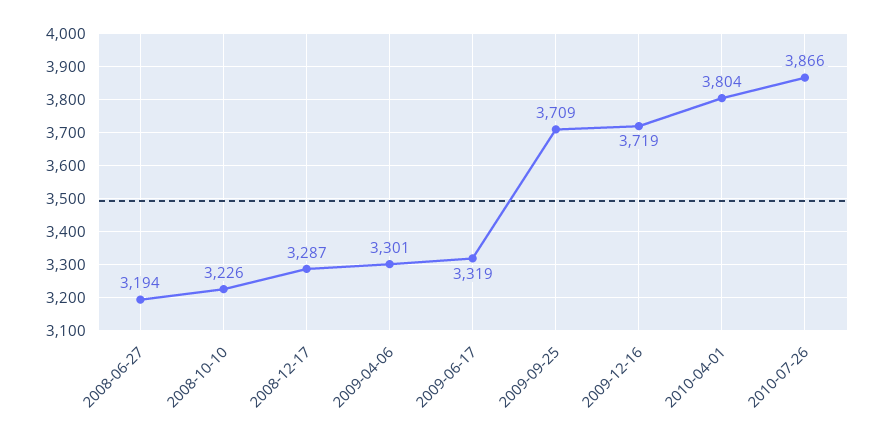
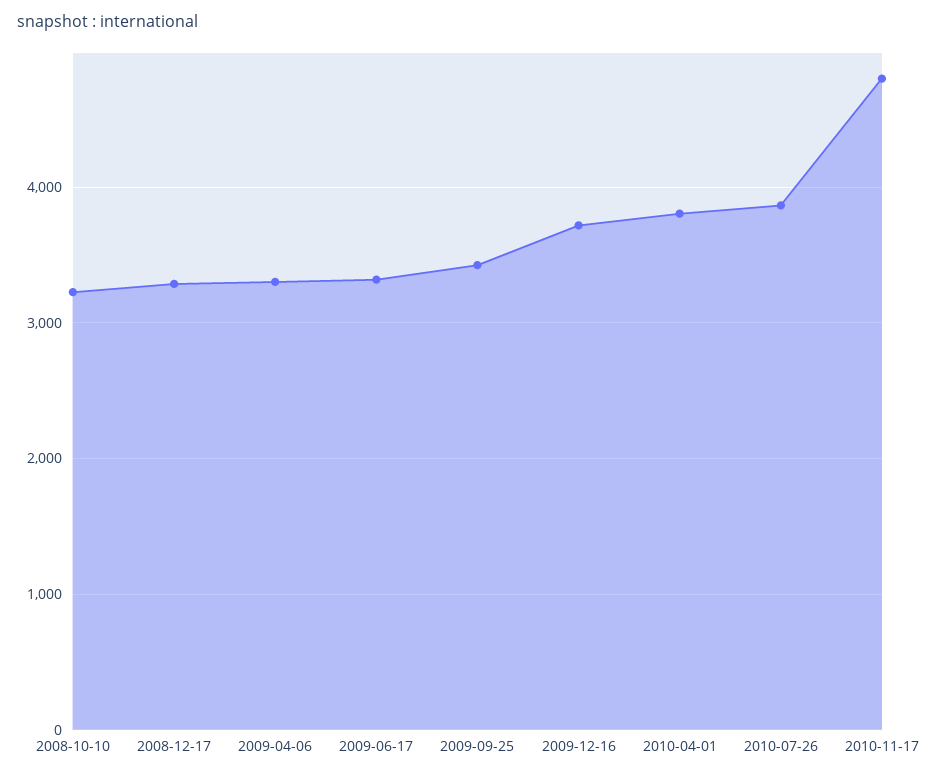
2008-06-27: 3194 -> none
2009-09-25: 3709 -> 3400
2010-11-17: none -> 4800

